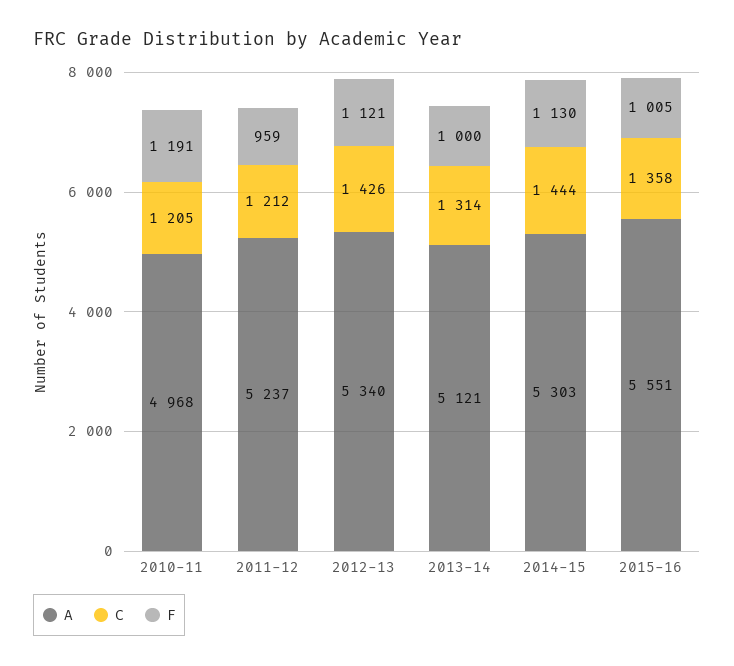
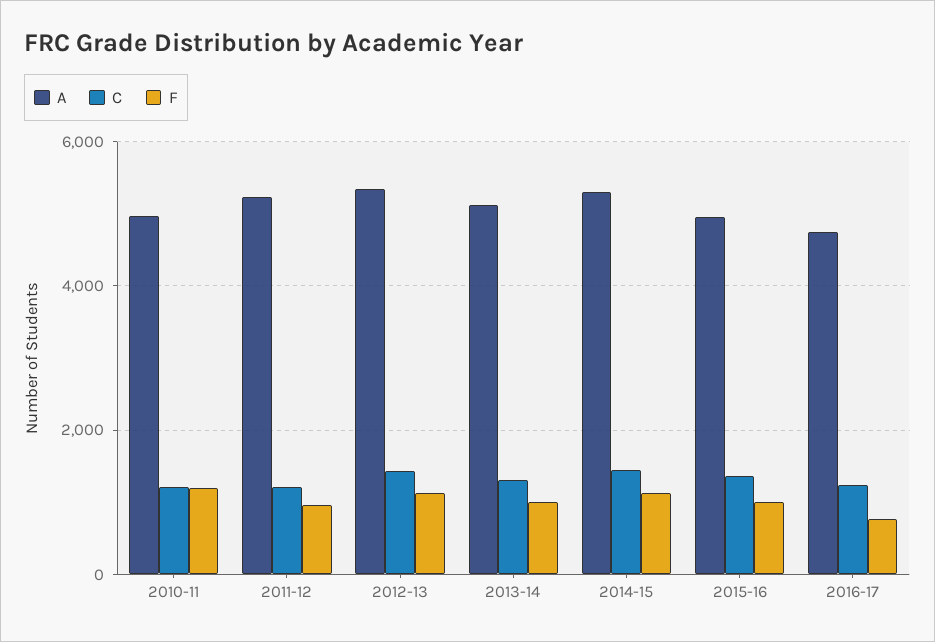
A, 2015-16: 5551 -> 5000
A, 2016-17: none -> 4800
C, 2016-17: none -> 1200
F, 2016-17: none -> 800

